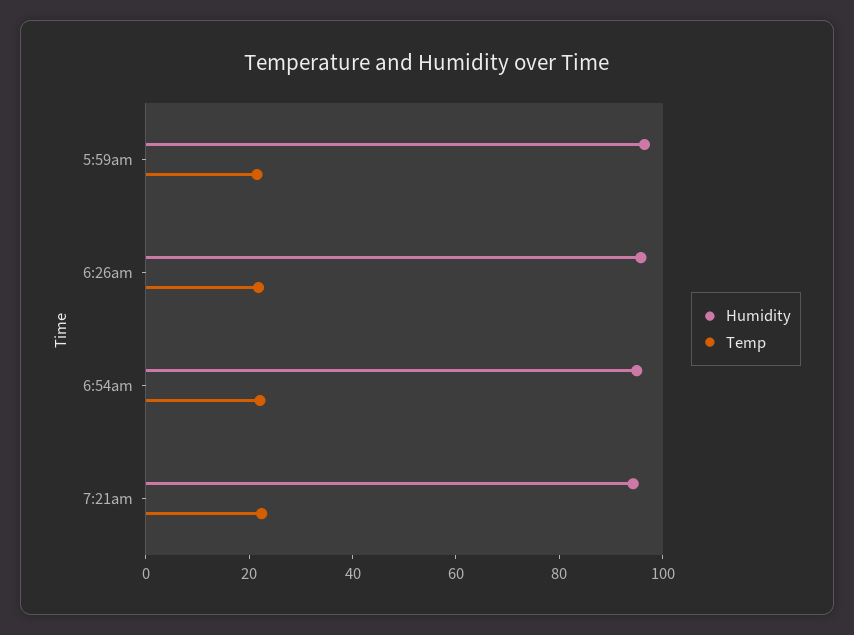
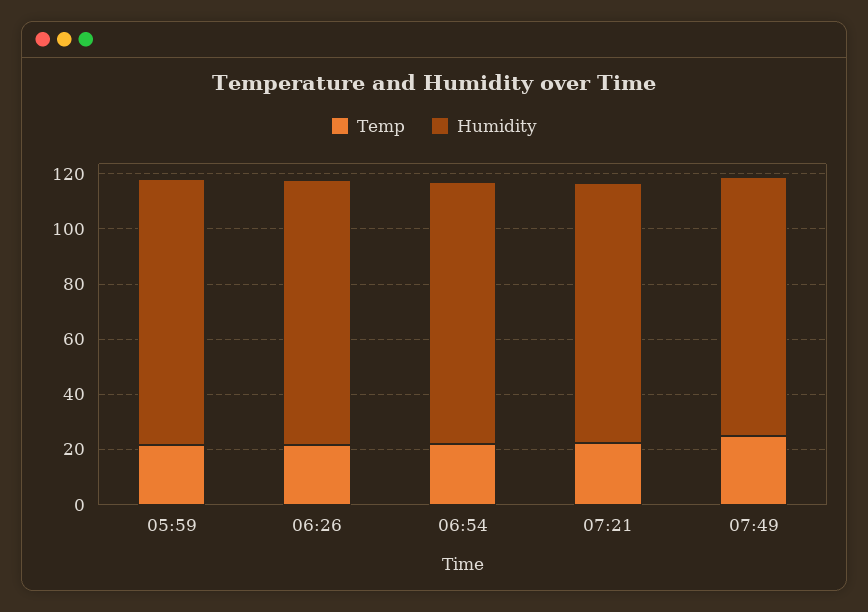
Temp, 07:49: none -> 25
Humidity, 07:49: none -> 95

